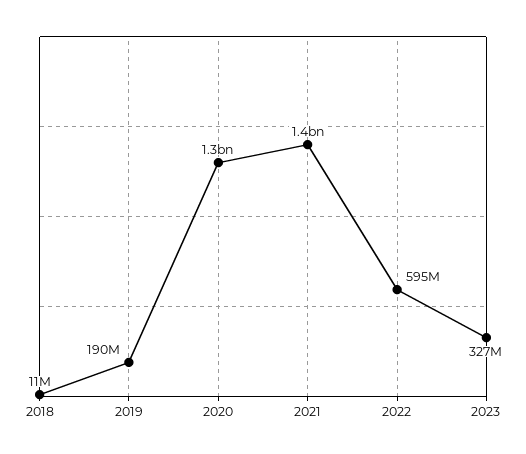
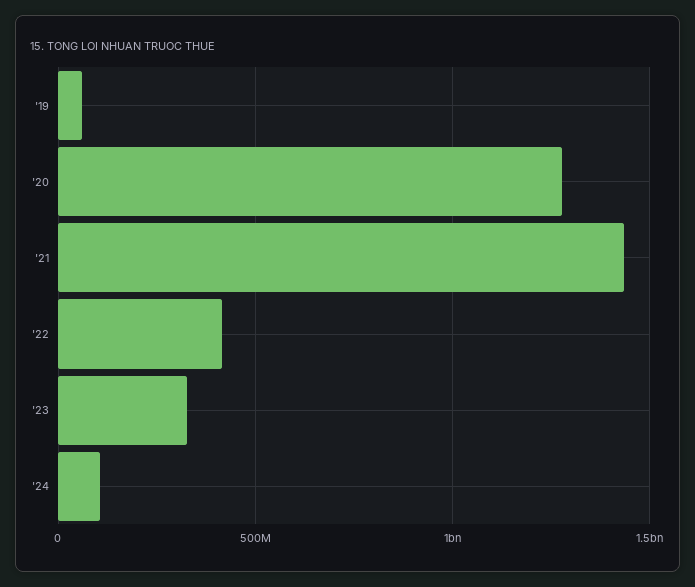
2018: 11000000 -> none
2019: 190000000 -> 50000000
2022: 595000000 -> 400000000
'24: none -> 100000000

